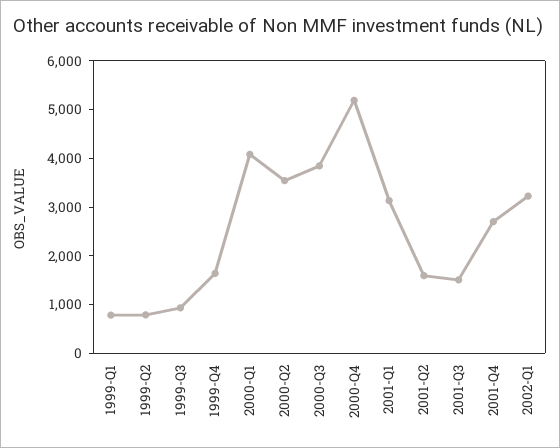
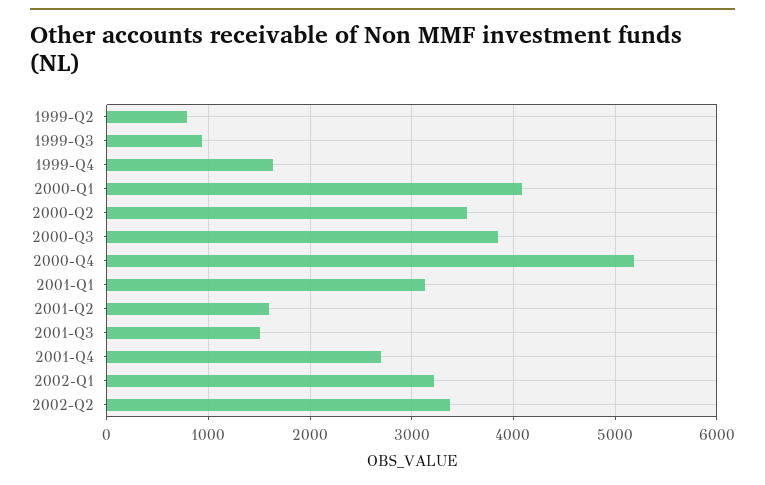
1999-Q1: 800 -> none
2002-Q2: none -> 3400

